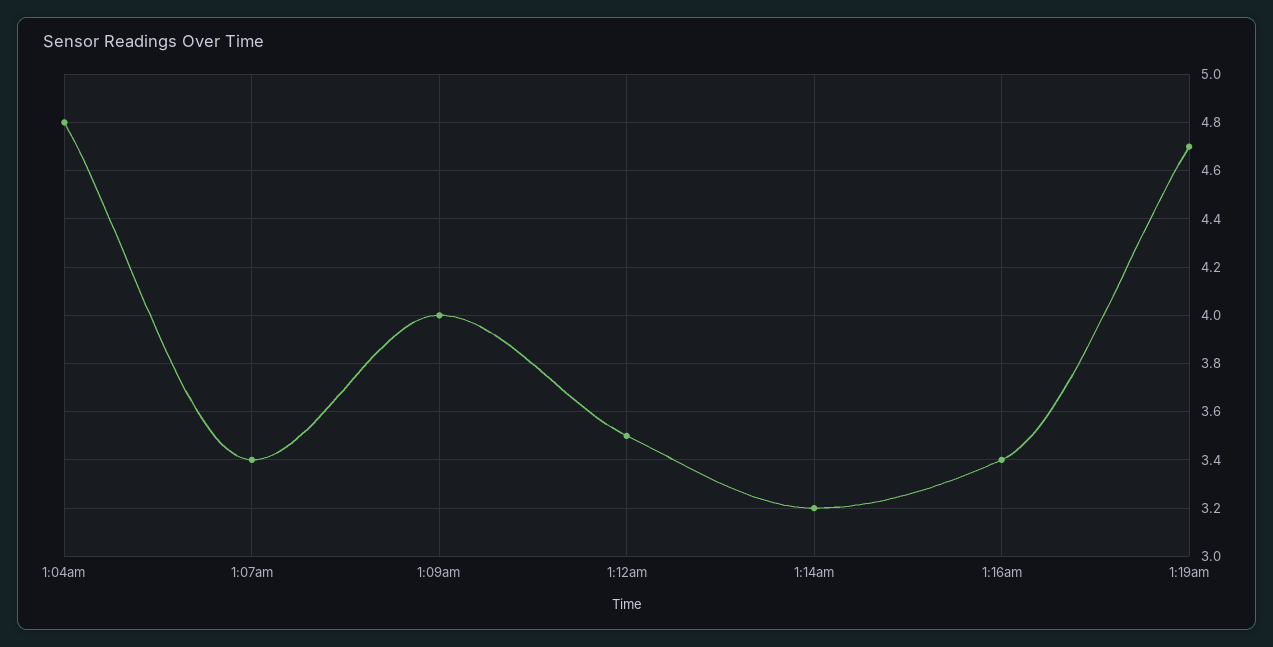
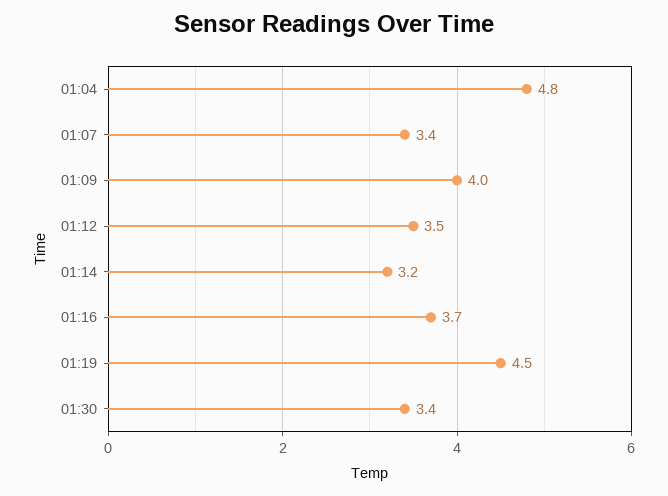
1:16am: 3.4 -> 3.7
1:19am: 4.7 -> 4.5
01:30: none -> 3.4

